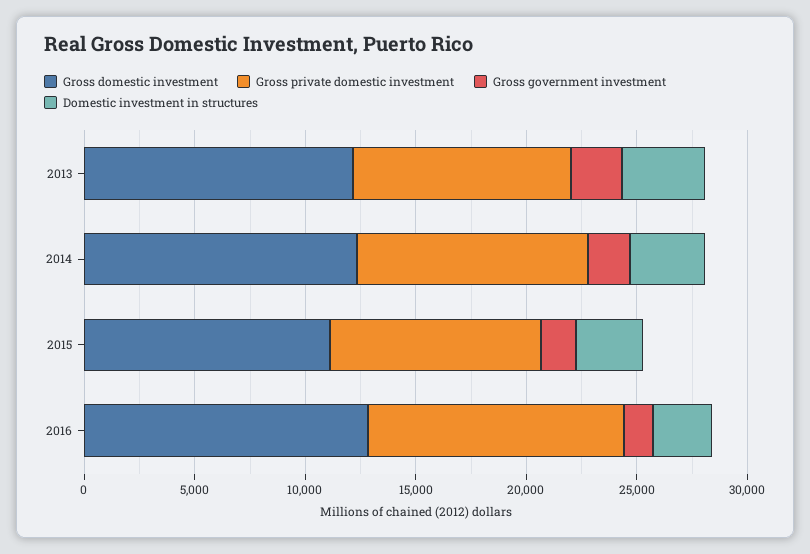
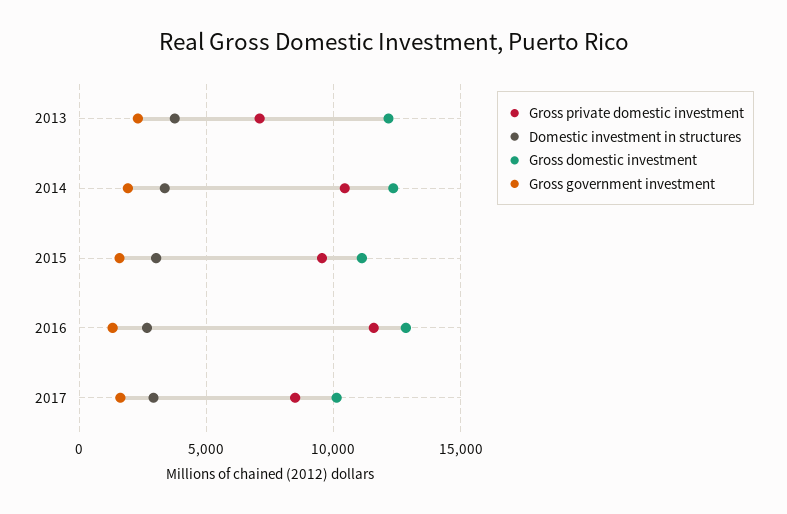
Gross private domestic investment, 2013: 10000 -> 7000
Gross private domestic investment, 2017: none -> 8500
Domestic investment in structures, 2017: none -> 3000
Gross domestic investment, 2017: none -> 10000
Gross government investment, 2017: none -> 1500

